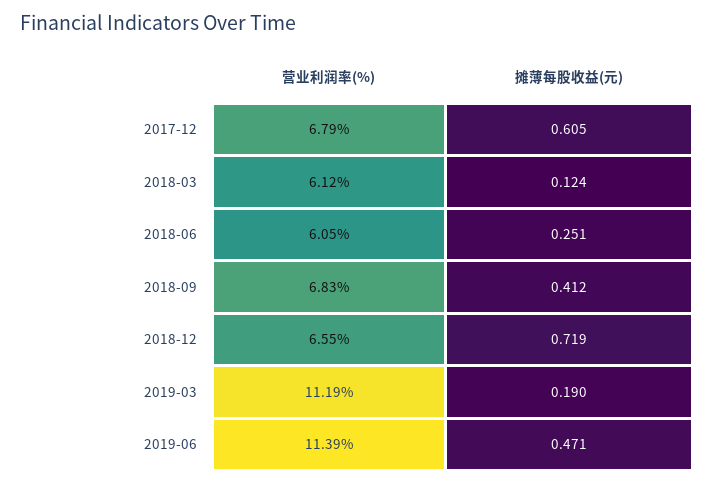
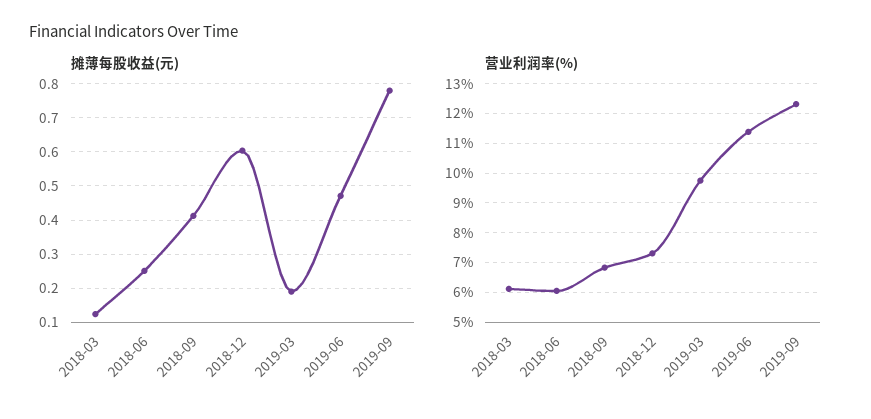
营业利润率(%), 2017-12: 6.79 -> none
摊薄每股收益(元), 2017-12: 0.605 -> none
营业利润率(%), 2018-12: 6.55 -> 7.25
摊薄每股收益(元), 2018-12: 0.719 -> 0.6
营业利润率(%), 2019-03: 11.19 -> 9.75
摊薄每股收益(元), 2019-09: none -> 0.78
营业利润率(%), 2019-09: none -> 12.25

